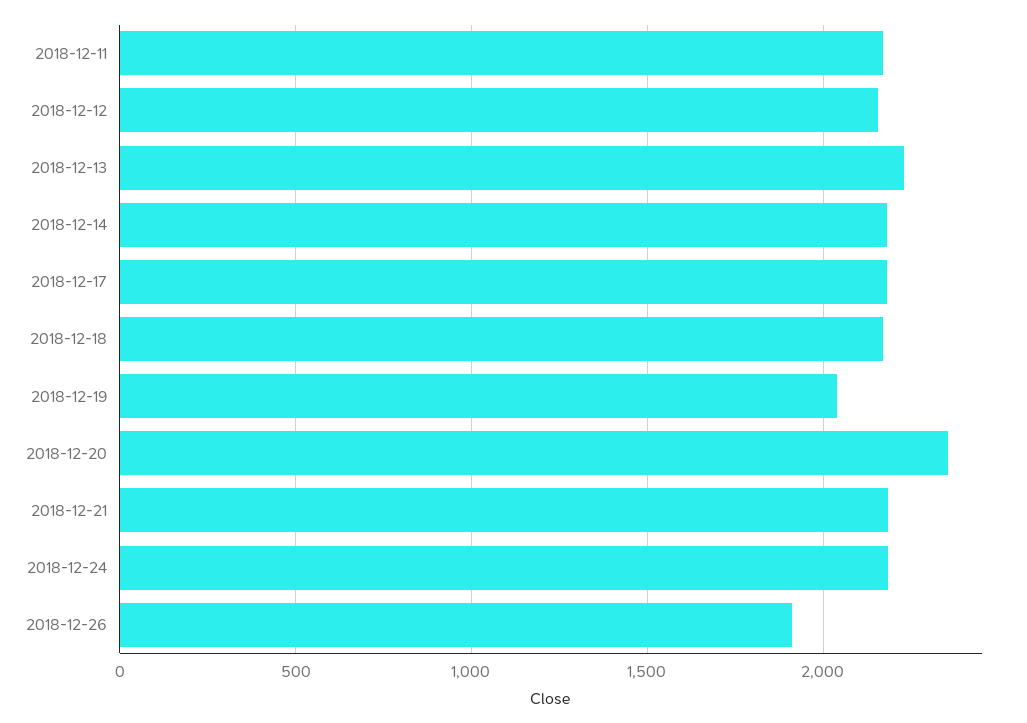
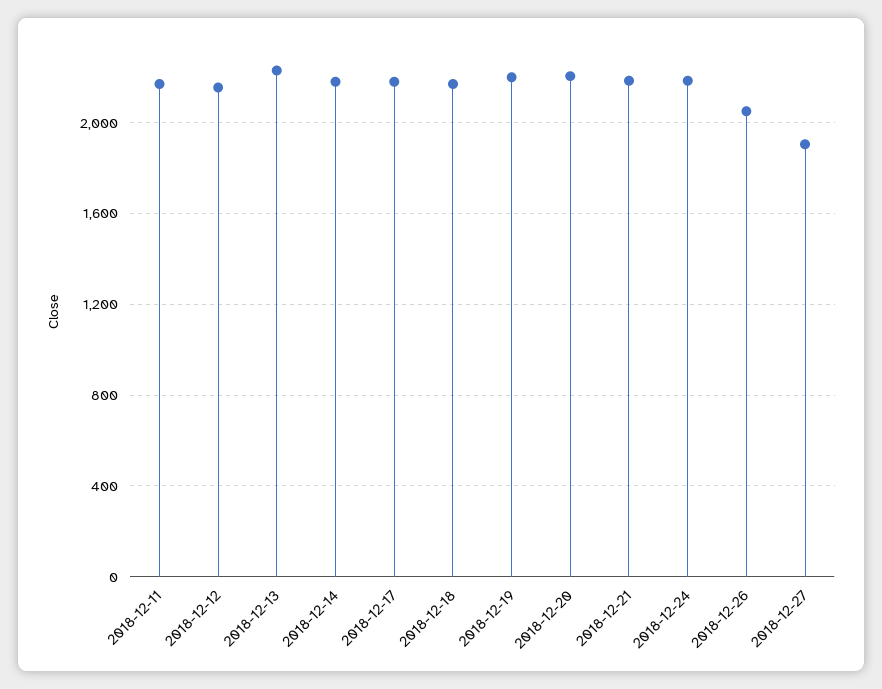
2018-12-19: 2050 -> 2200
2018-12-20: 2350 -> 2200
2018-12-26: 1900 -> 2050
2018-12-27: none -> 1900

